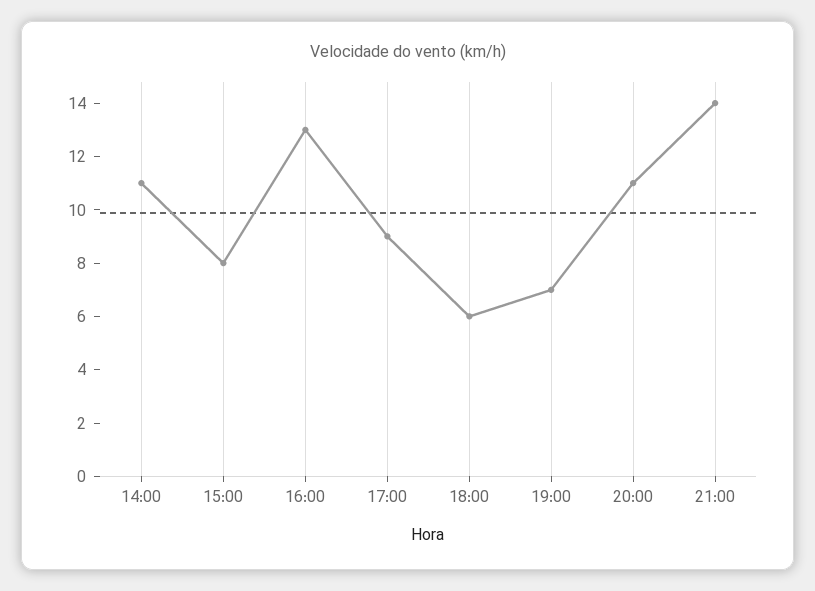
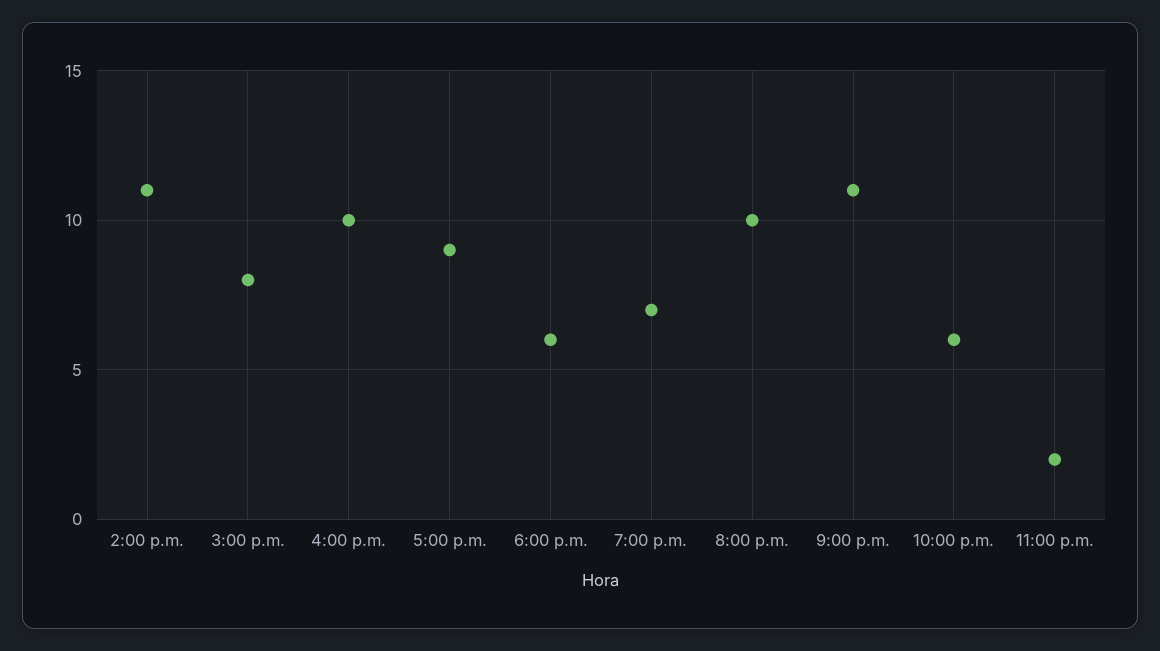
16:00: 13 -> 10
20:00: 11 -> 10
21:00: 14 -> 11
10:00 p.m.: none -> 6
11:00 p.m.: none -> 2

